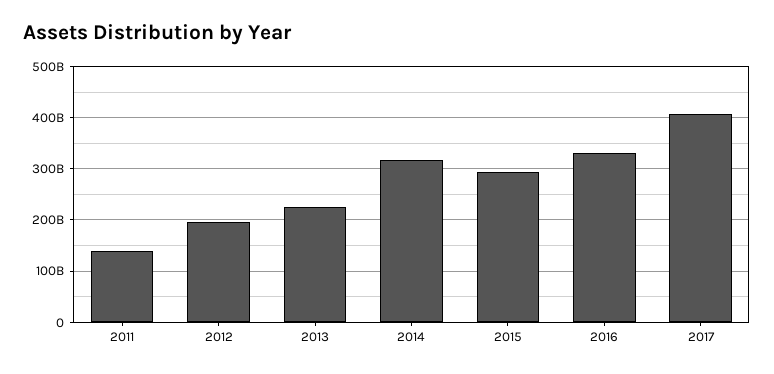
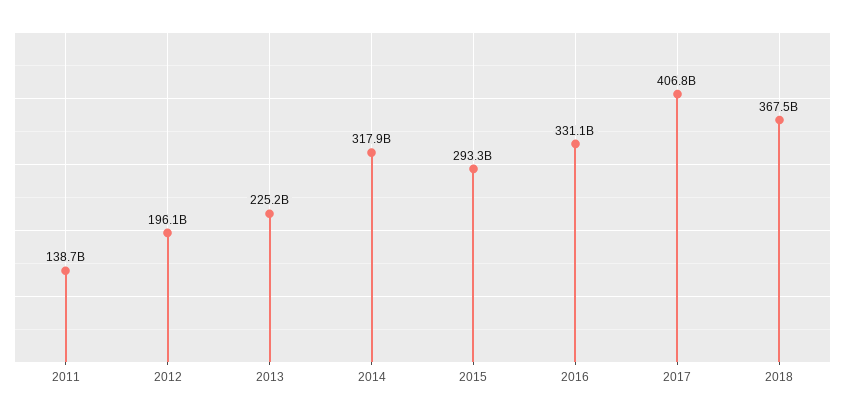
2018: none -> 367500000000

